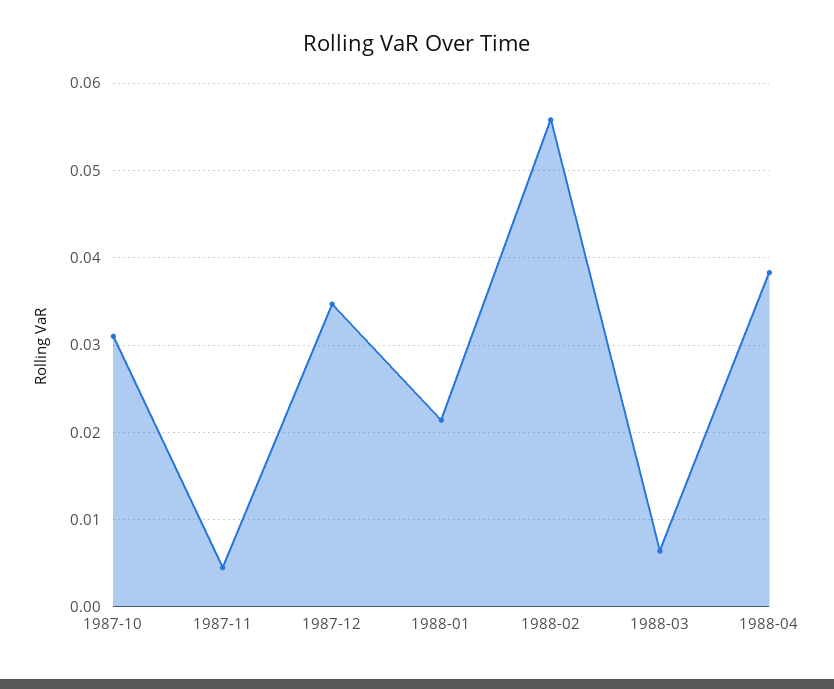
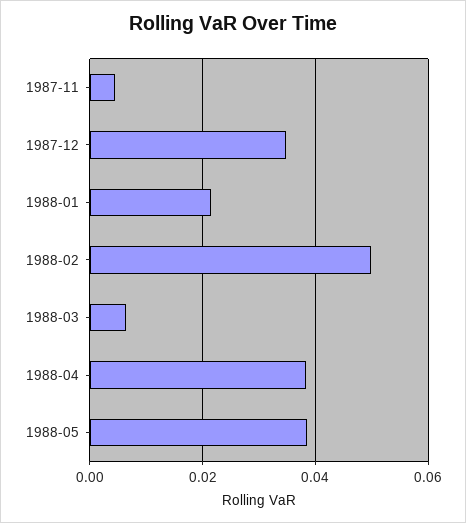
1987-10: 0.031 -> none
1988-02: 0.056 -> 0.05
1988-05: none -> 0.038

